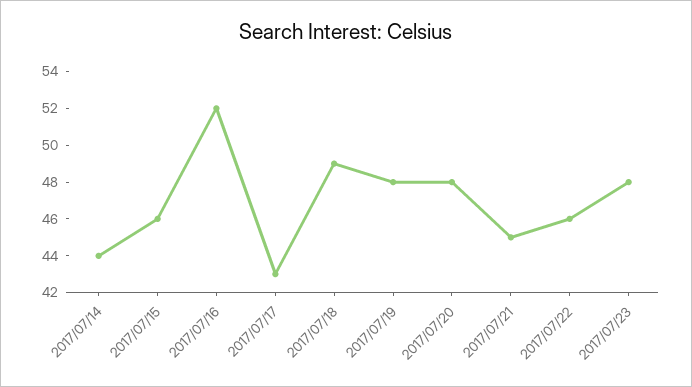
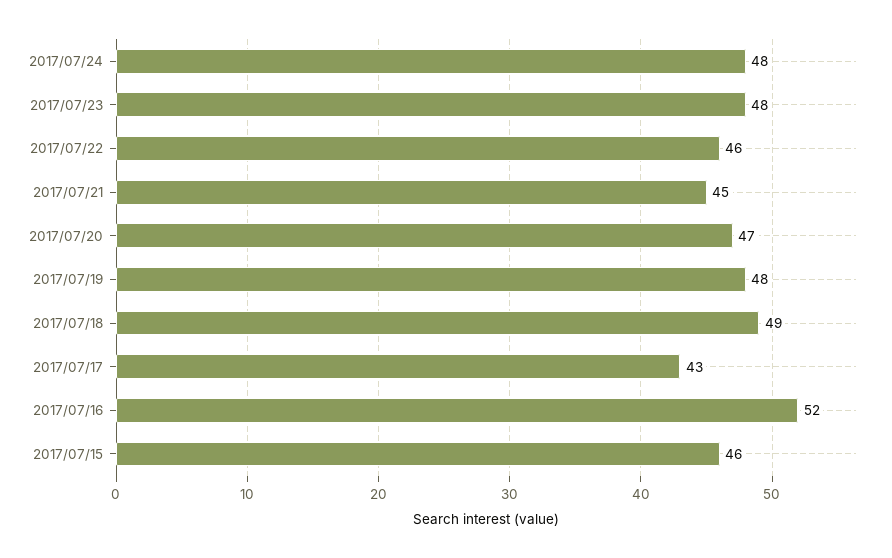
2017/07/14: 44 -> none
2017/07/20: 48 -> 47
2017/07/24: none -> 48

